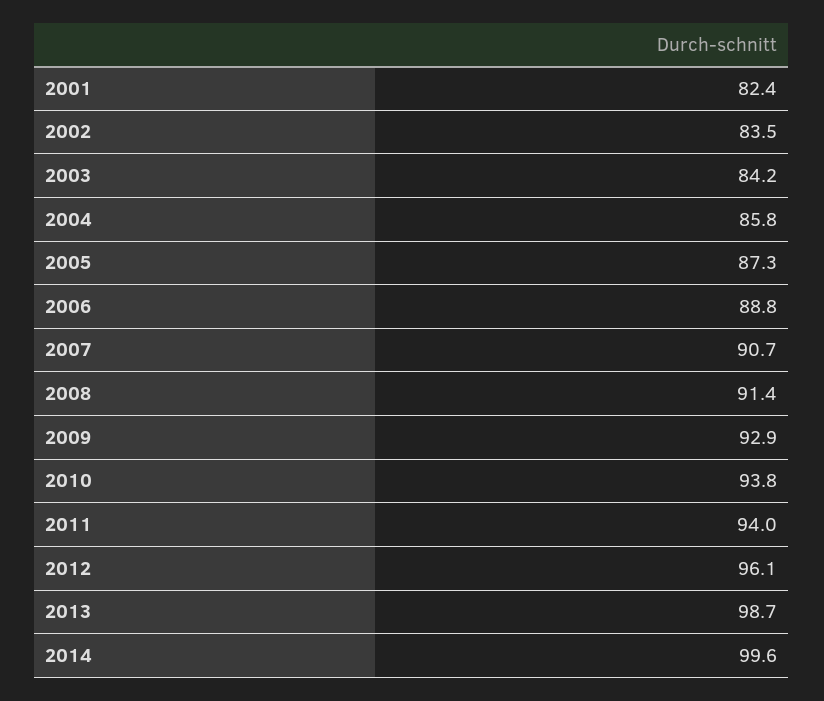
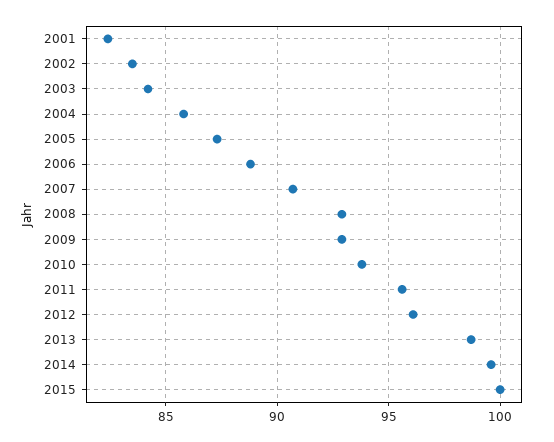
2008: 91.4 -> 93
2011: 94 -> 95.5
2015: none -> 100

